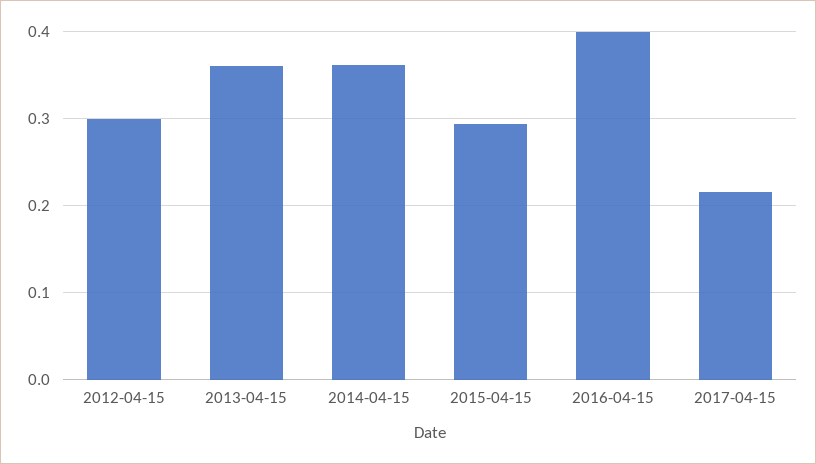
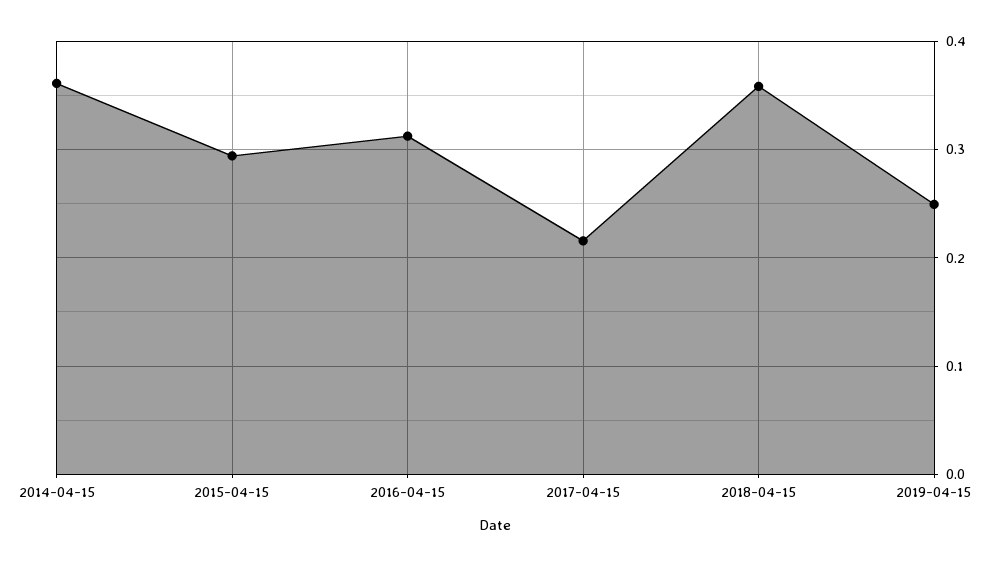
2012-04-15: 0.3 -> none
2013-04-15: 0.36 -> none
2016-04-15: 0.4 -> 0.31
2018-04-15: none -> 0.36
2019-04-15: none -> 0.25

